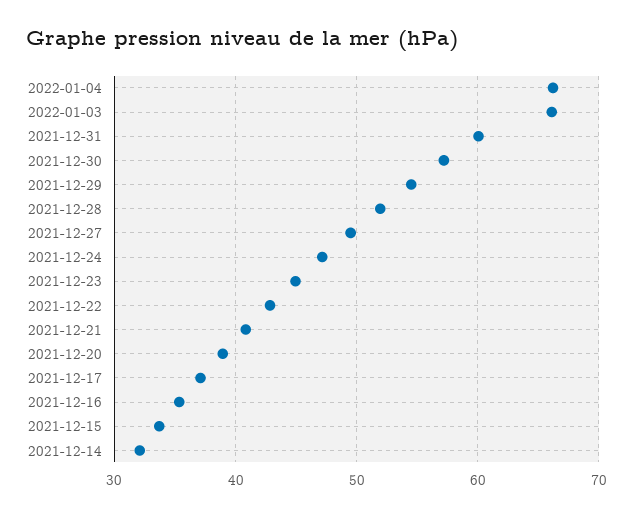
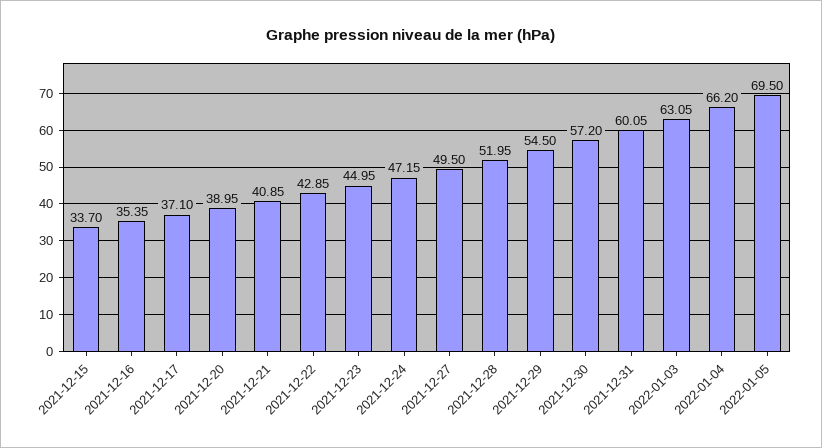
2022-01-03: 66 -> 63.05
2021-12-14: 32 -> none
2022-01-05: none -> 69.5

